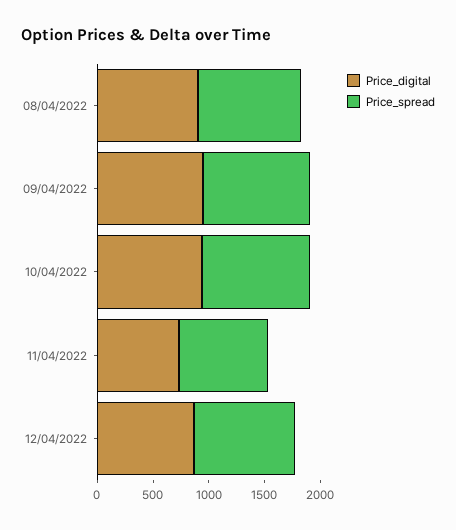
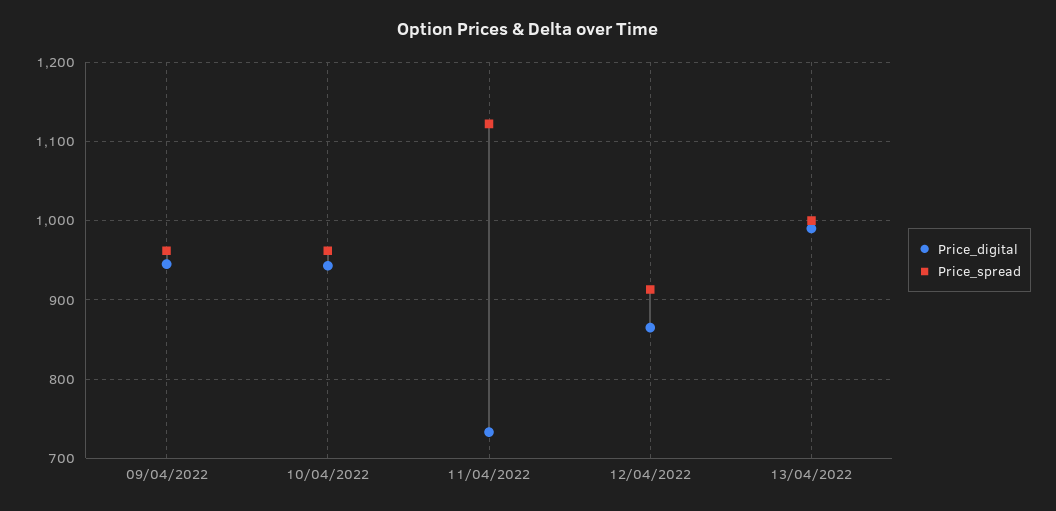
Price_digital, 08/04/2022: 900 -> none
Price_spread, 08/04/2022: 900 -> none
Price_spread, 11/04/2022: 800 -> 1120
Price_digital, 13/04/2022: none -> 990
Price_spread, 13/04/2022: none -> 1000

